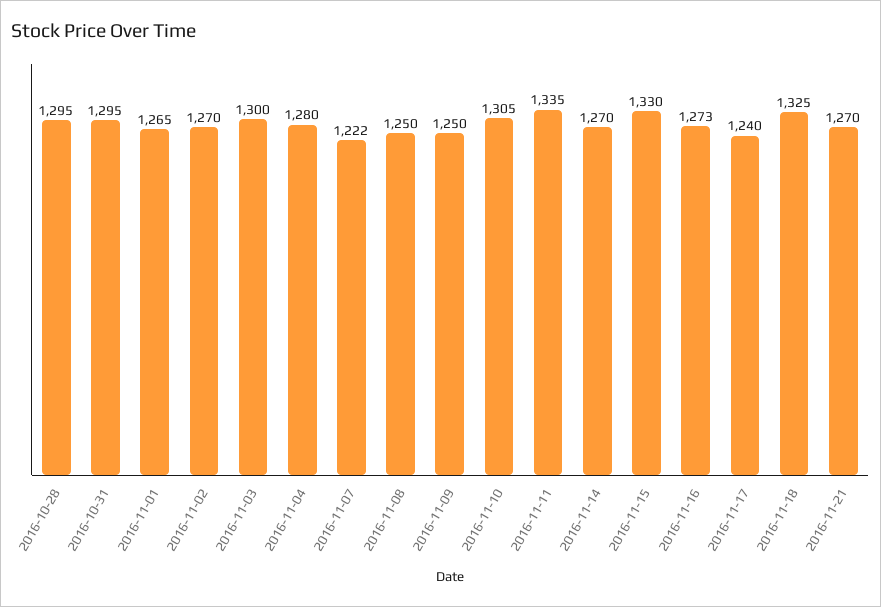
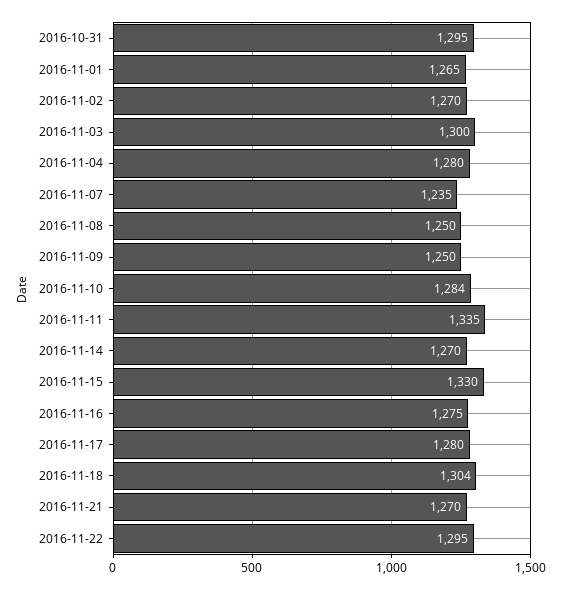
2016-10-28: 1295 -> none
2016-11-07: 1222 -> 1235
2016-11-10: 1305 -> 1284
2016-11-16: 1273 -> 1275
2016-11-17: 1240 -> 1280
2016-11-18: 1325 -> 1304
2016-11-22: none -> 1295

